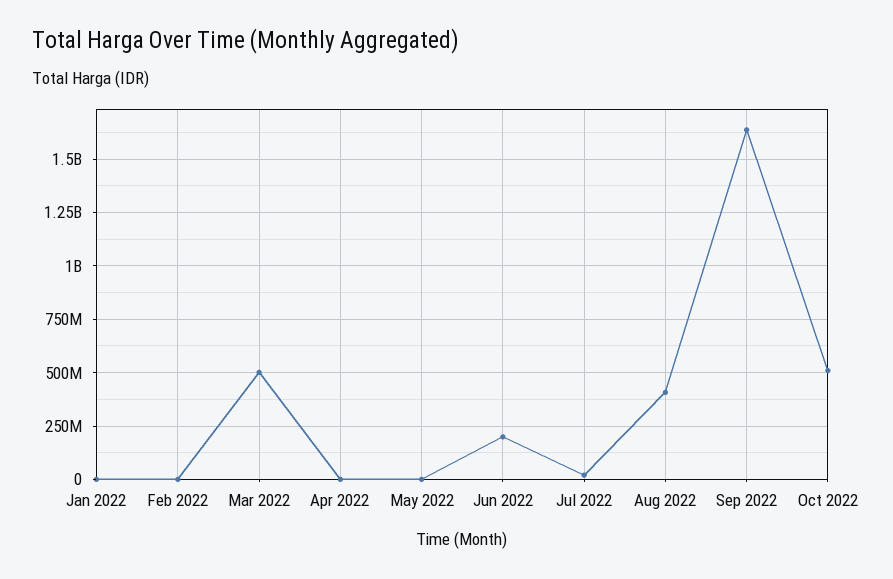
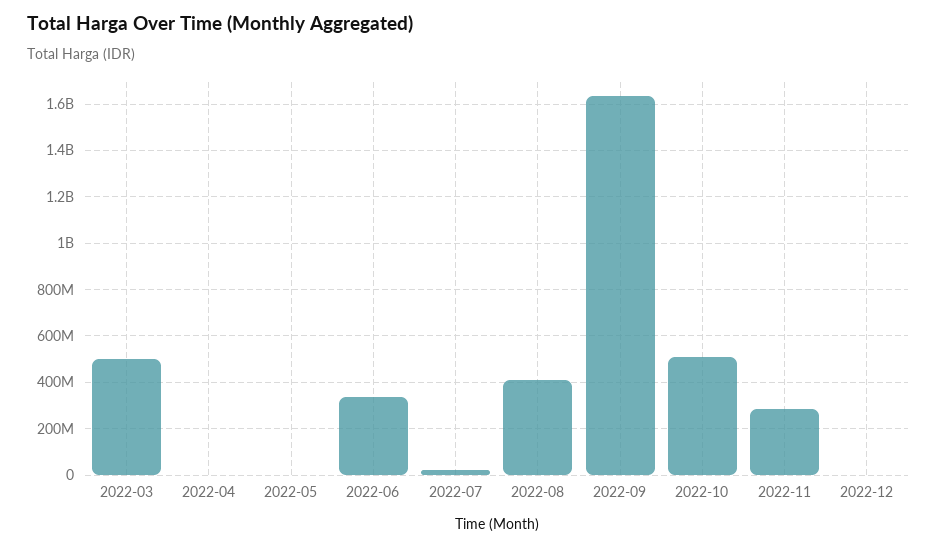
Jan 2022: 0 -> none
Feb 2022: 0 -> none
Jun 2022: 200000000 -> 350000000
2022-11: none -> 300000000
2022-12: none -> 0

